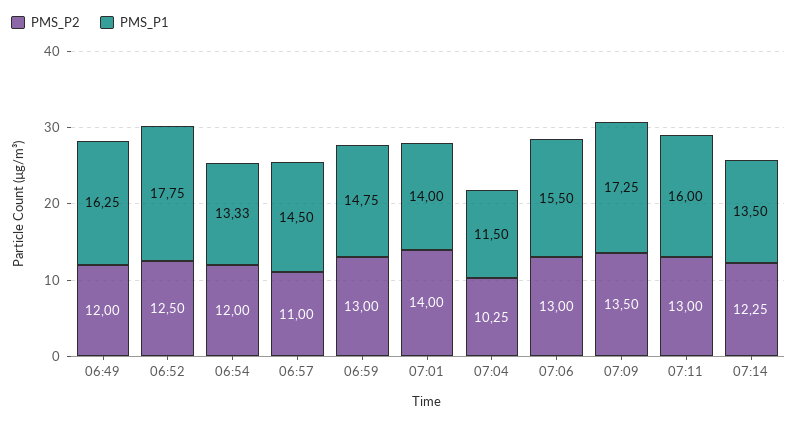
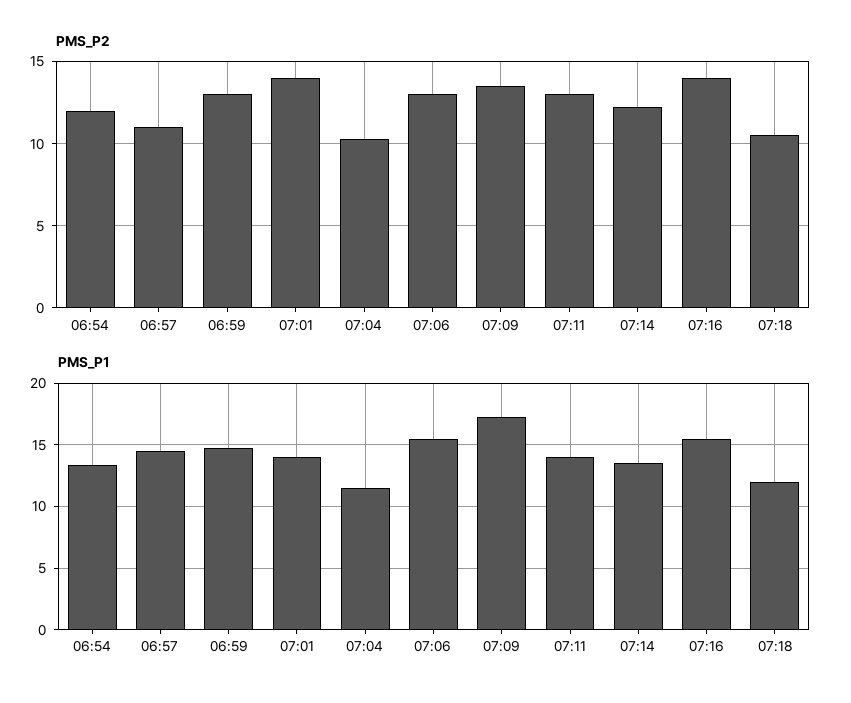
PMS_P2, 06:49: 12 -> none
PMS_P1, 06:49: 16.25 -> none
PMS_P2, 06:52: 12.5 -> none
PMS_P1, 06:52: 17.75 -> none
PMS_P1, 07:11: 16 -> 14
PMS_P2, 07:16: none -> 14
PMS_P2, 07:18: none -> 10.5
PMS_P1, 07:16: none -> 15.5
PMS_P1, 07:18: none -> 12

